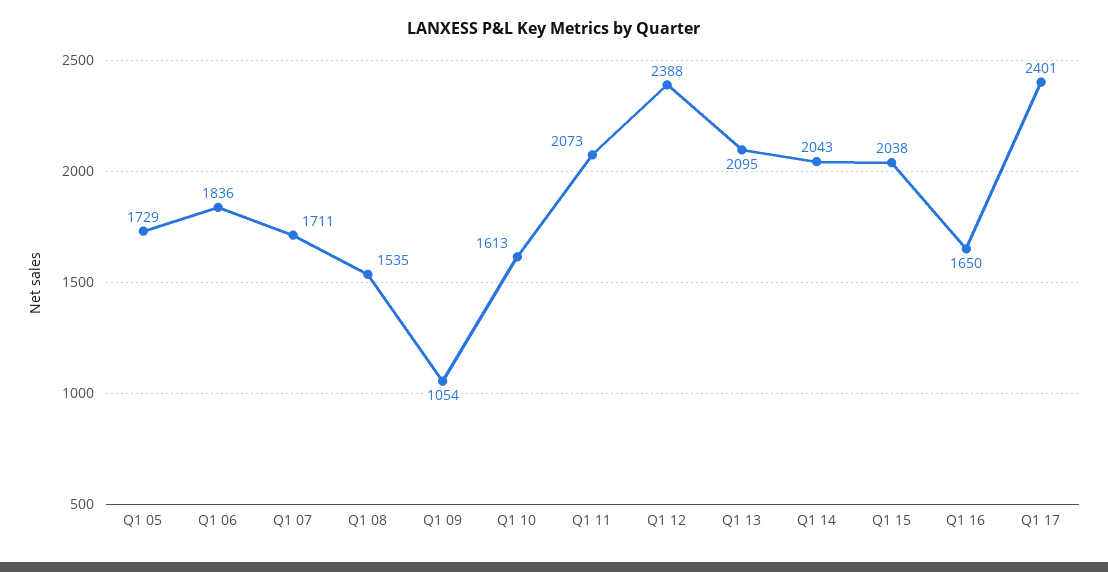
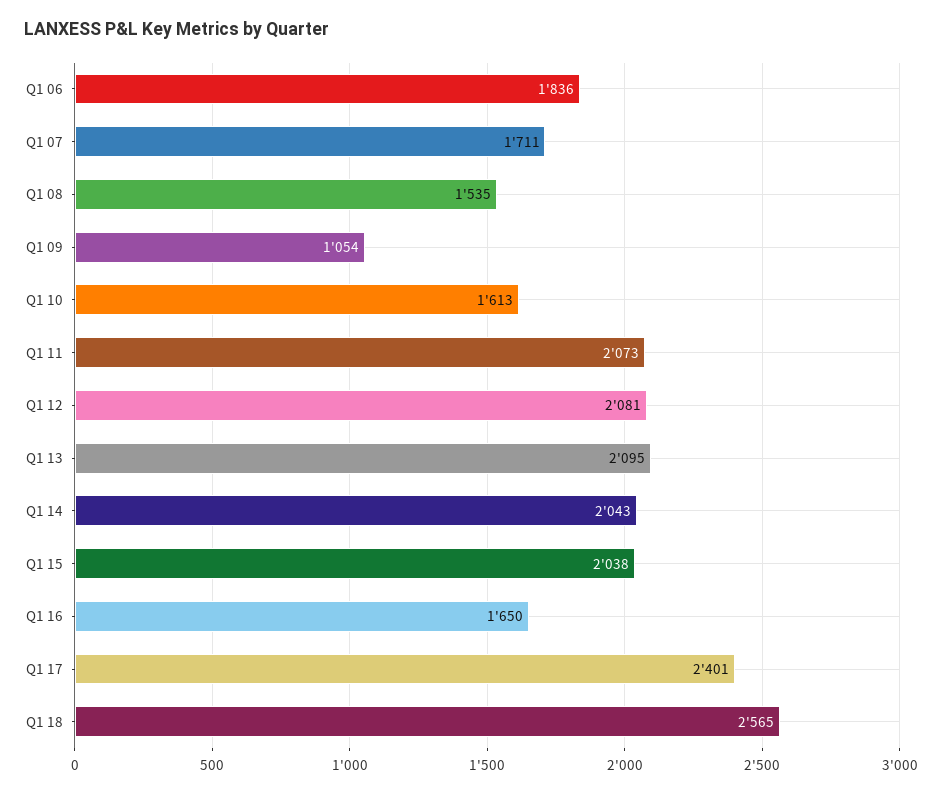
Q1 05: 1729 -> none
Q1 12: 2388 -> 2081
Q1 18: none -> 2565

